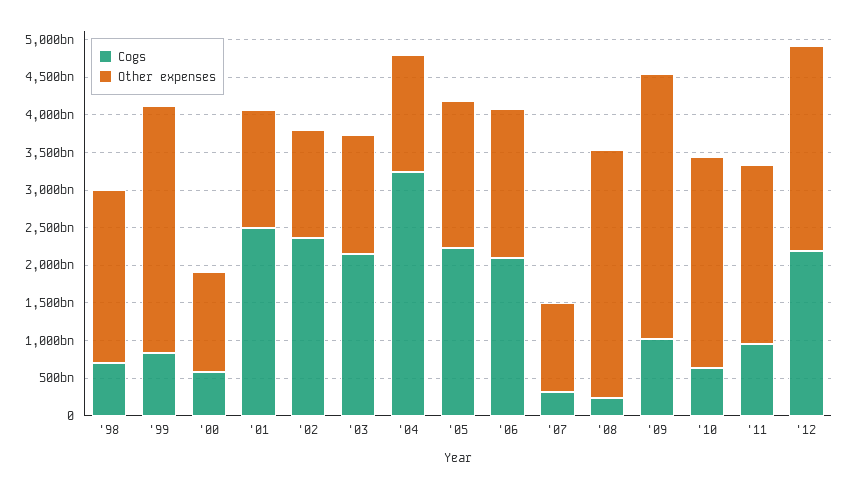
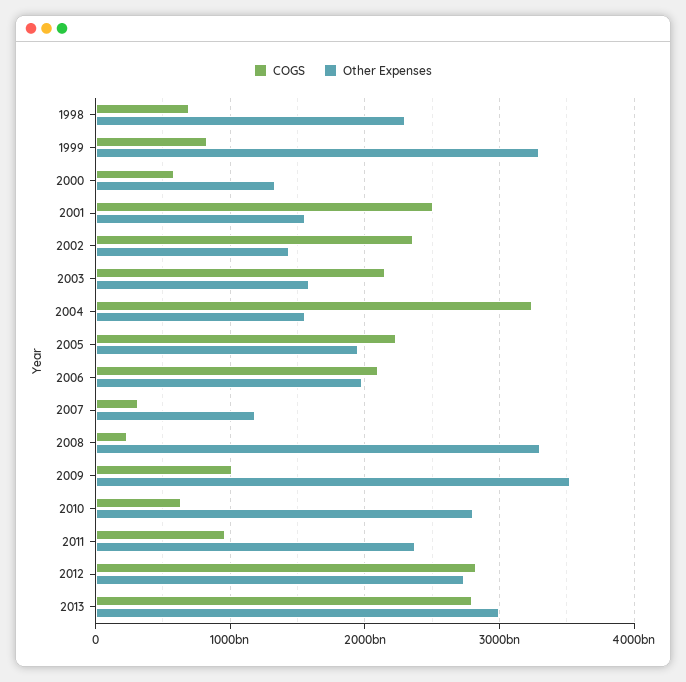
Cogs, '12: 2250000000000 -> 2800000000000
Cogs, 2013: none -> 2800000000000
Other expenses, 2013: none -> 3000000000000

